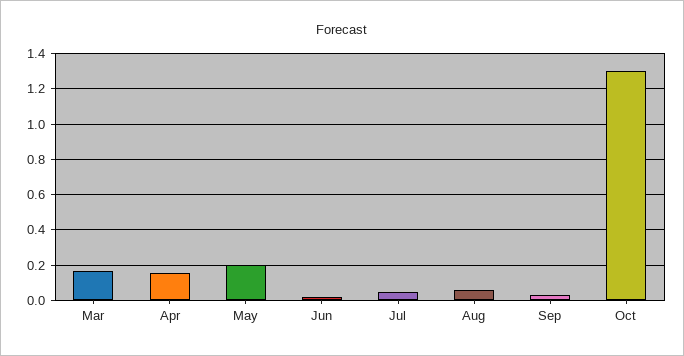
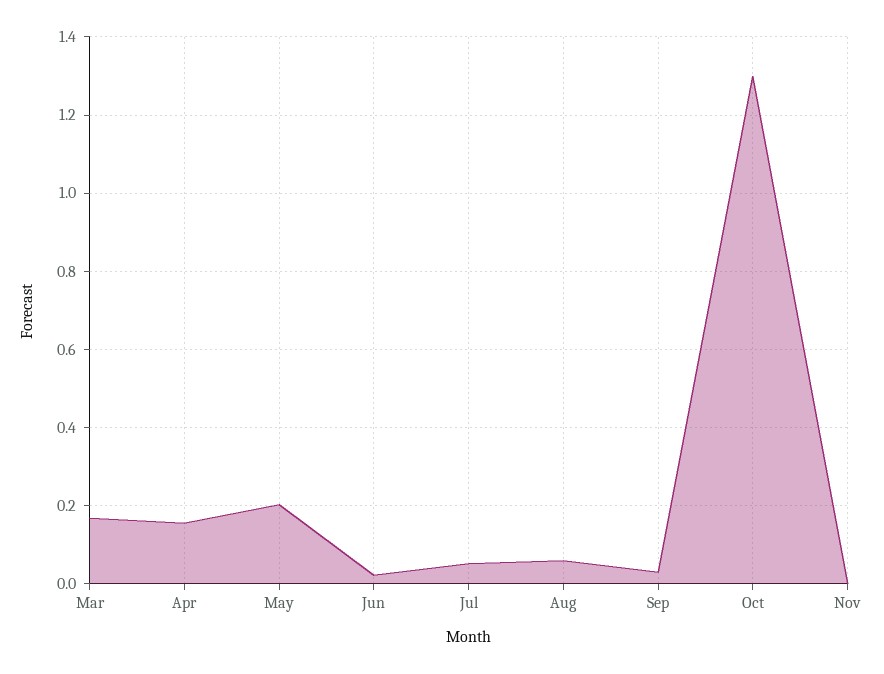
Nov: none -> 0

